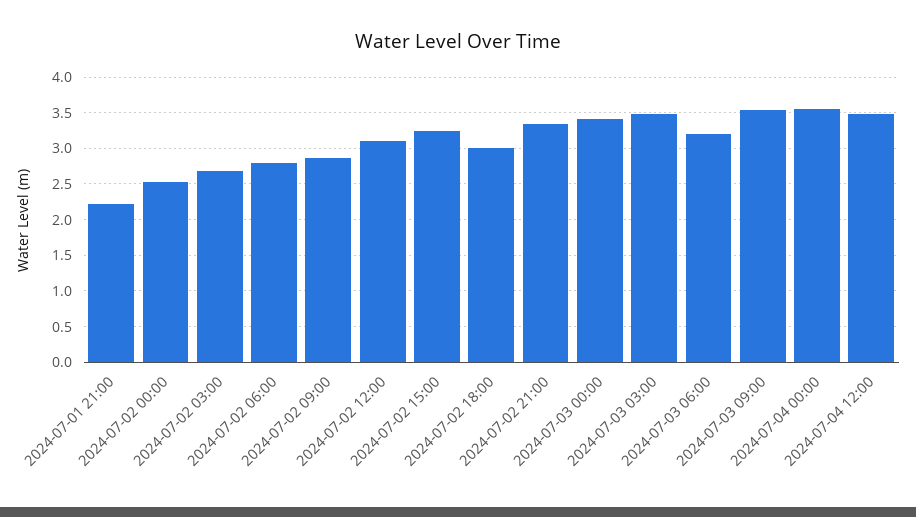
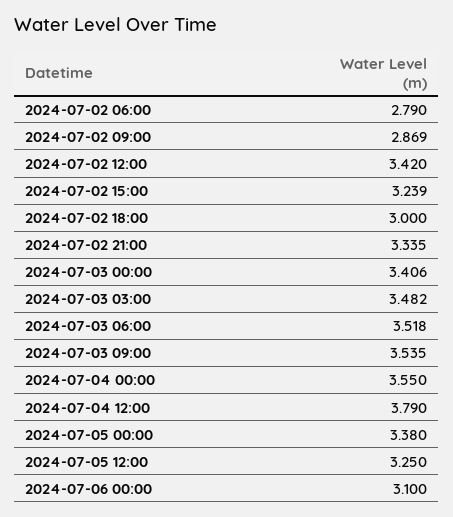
2024-07-01 21:00: 2.2 -> none
2024-07-02 00:00: 2.5 -> none
2024-07-02 03:00: 2.7 -> none
2024-07-02 12:00: 3.1 -> 3.42
2024-07-03 06:00: 3.2 -> 3.518
2024-07-04 12:00: 3.5 -> 3.79
2024-07-05 00:00: none -> 3.38
2024-07-05 12:00: none -> 3.25
2024-07-06 00:00: none -> 3.1

